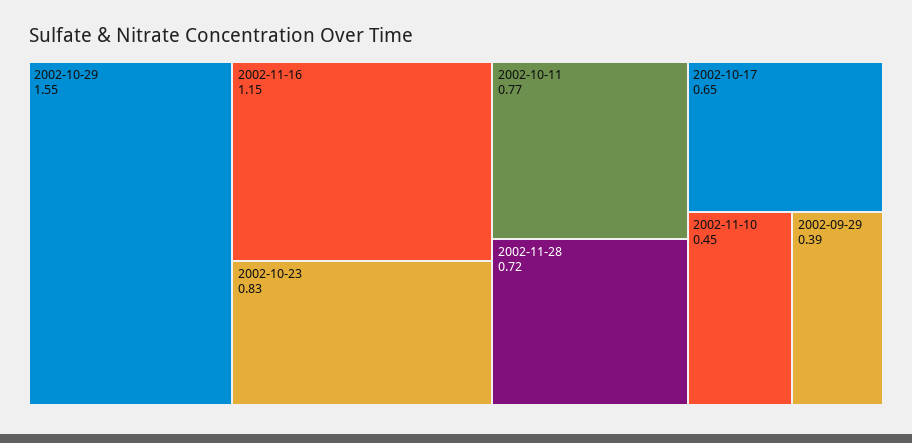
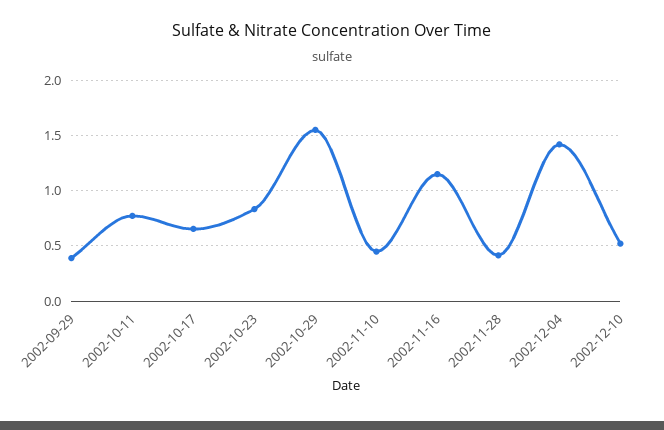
2002-11-28: 0.72 -> 0.4
2002-12-04: none -> 1.4
2002-12-10: none -> 0.5

